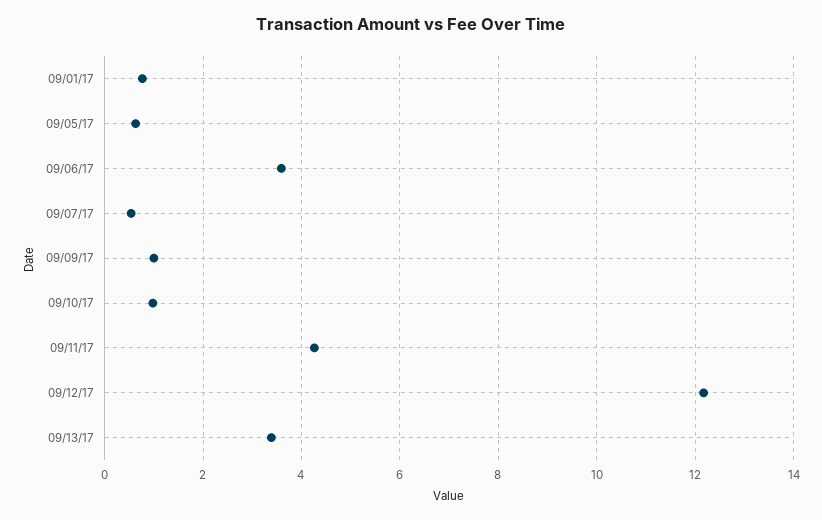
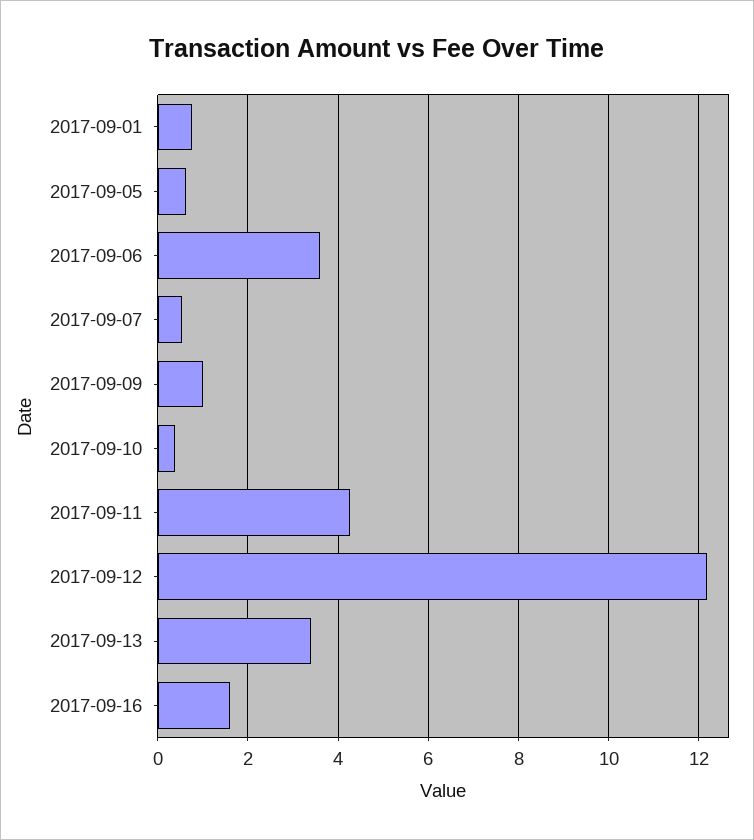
09/10/17: 1 -> 0.4
2017-09-16: none -> 1.6

